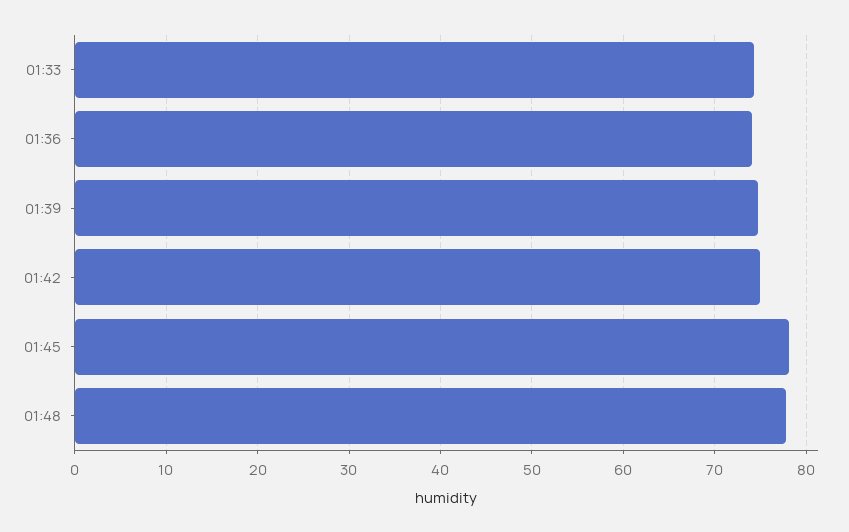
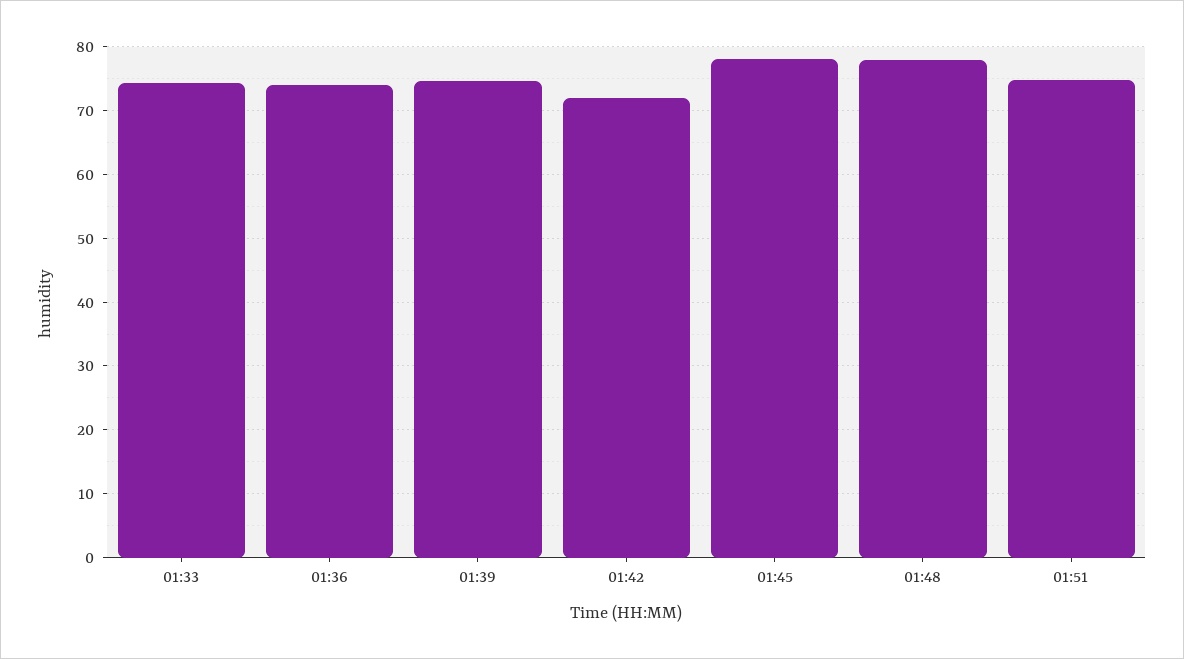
01:42: 75 -> 72
01:51: none -> 75

